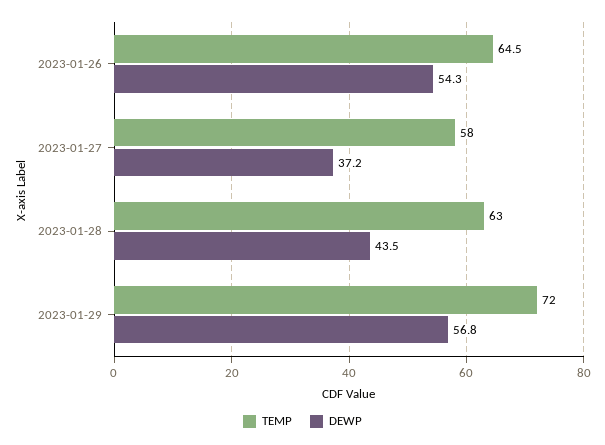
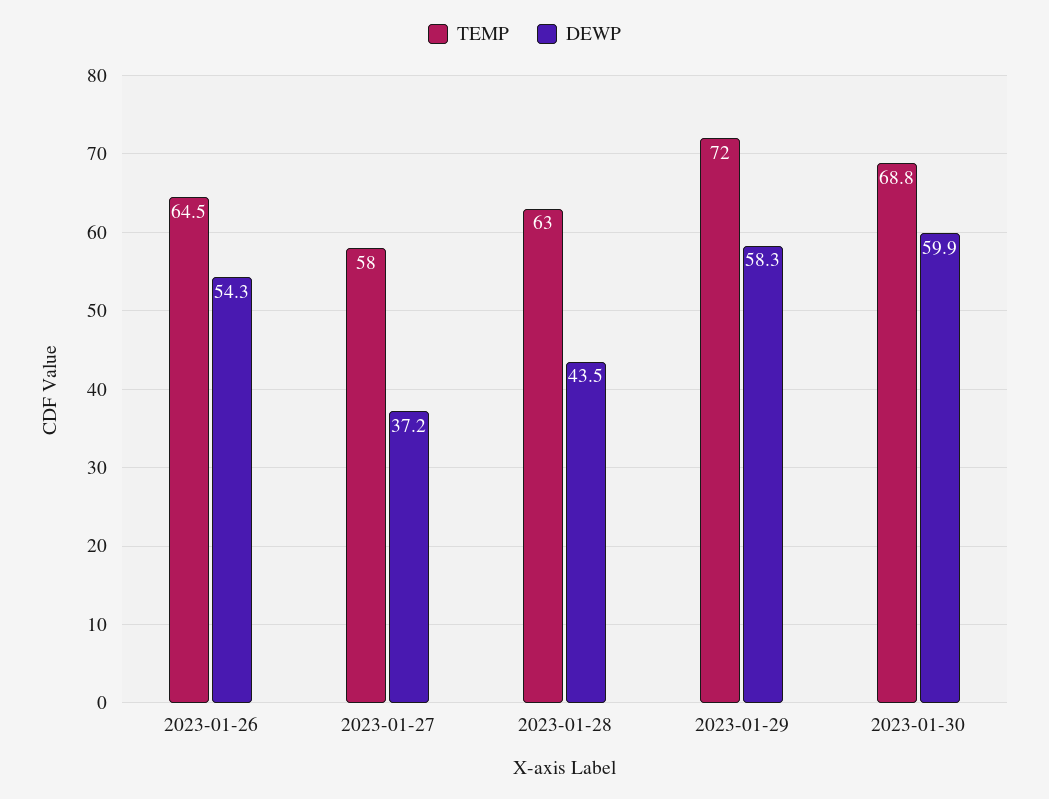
DEWP, 2023-01-29: 56.8 -> 58.3
TEMP, 2023-01-30: none -> 68.8
DEWP, 2023-01-30: none -> 59.9

